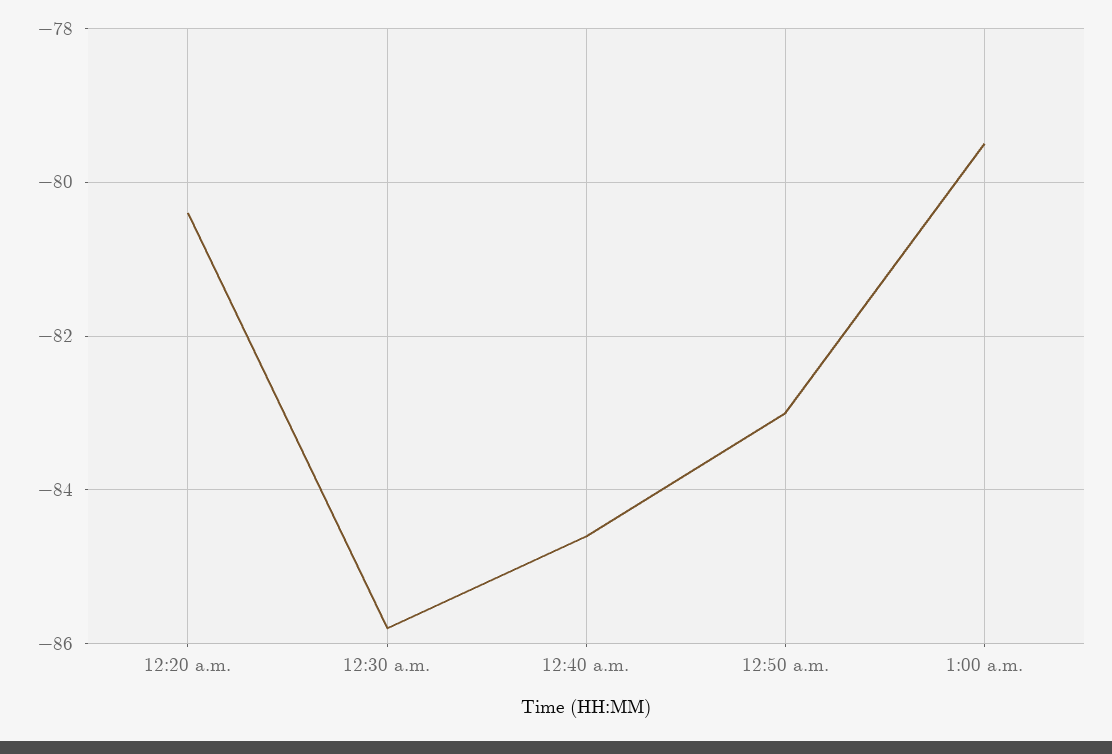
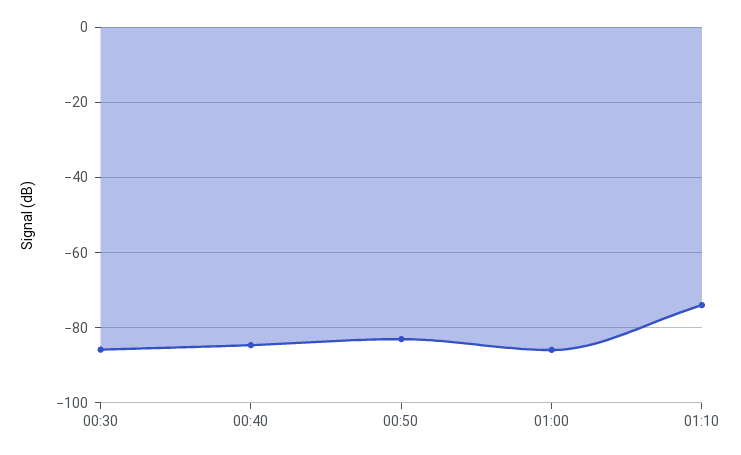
12:20 a.m.: -80.5 -> none
1:00 a.m.: -79.5 -> -86
01:10: none -> -74

